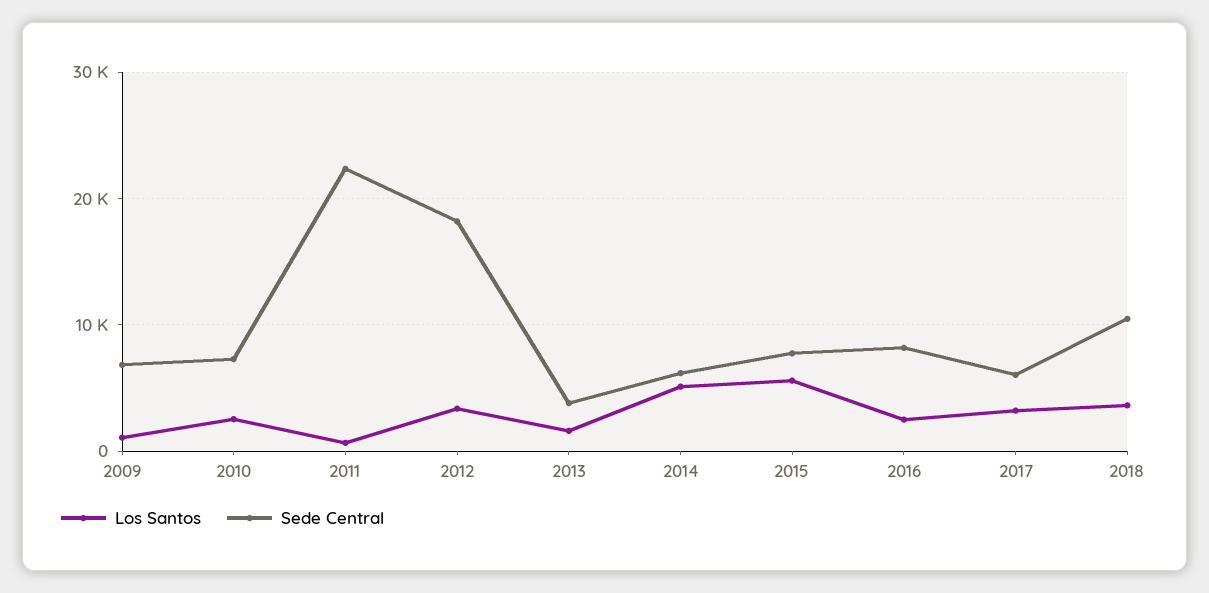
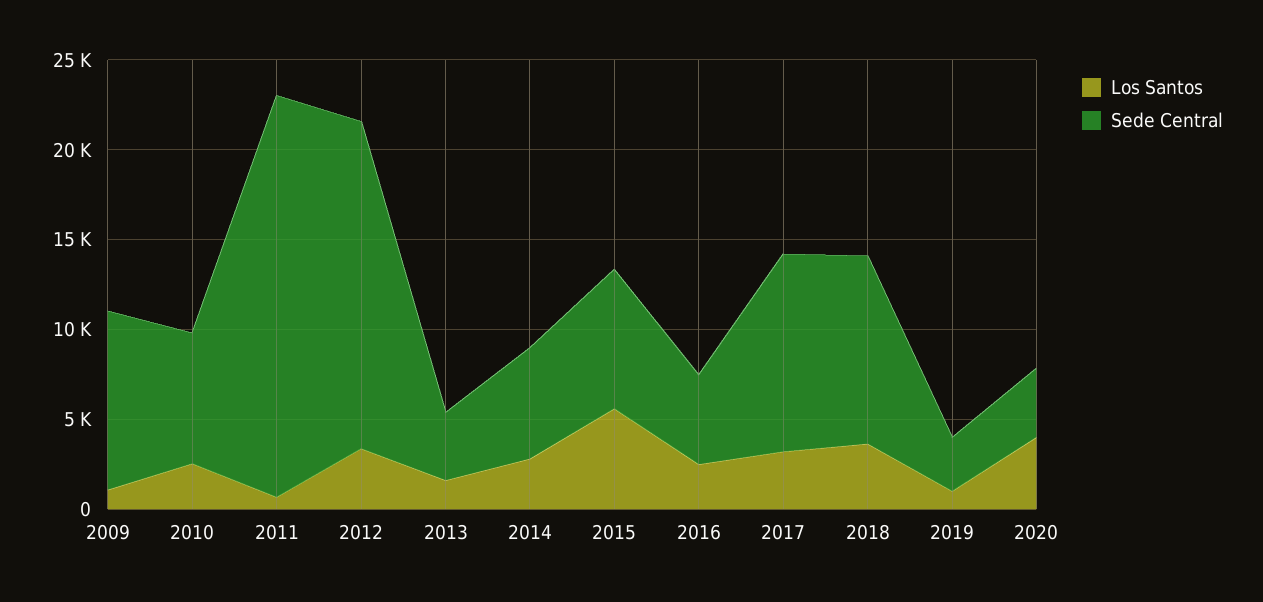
Sede Central, 2009: 7000 -> 10000
Los Santos, 2014: 5000 -> 3000
Sede Central, 2016: 8000 -> 5000
Sede Central, 2017: 6000 -> 11000
Los Santos, 2019: none -> 1000
Sede Central, 2019: none -> 3000
Los Santos, 2020: none -> 4000
Sede Central, 2020: none -> 4000

